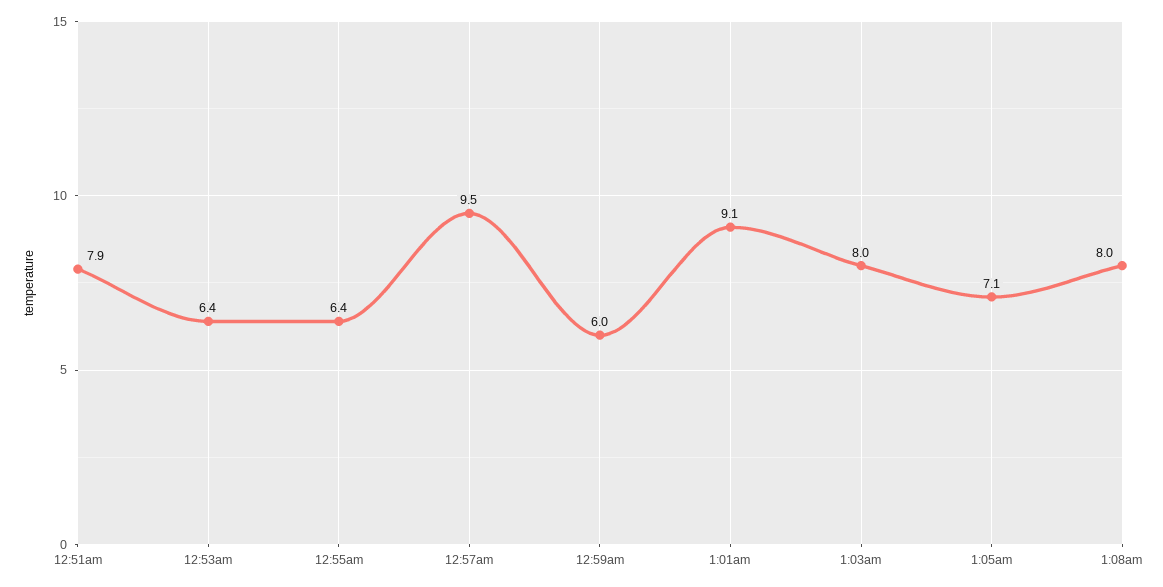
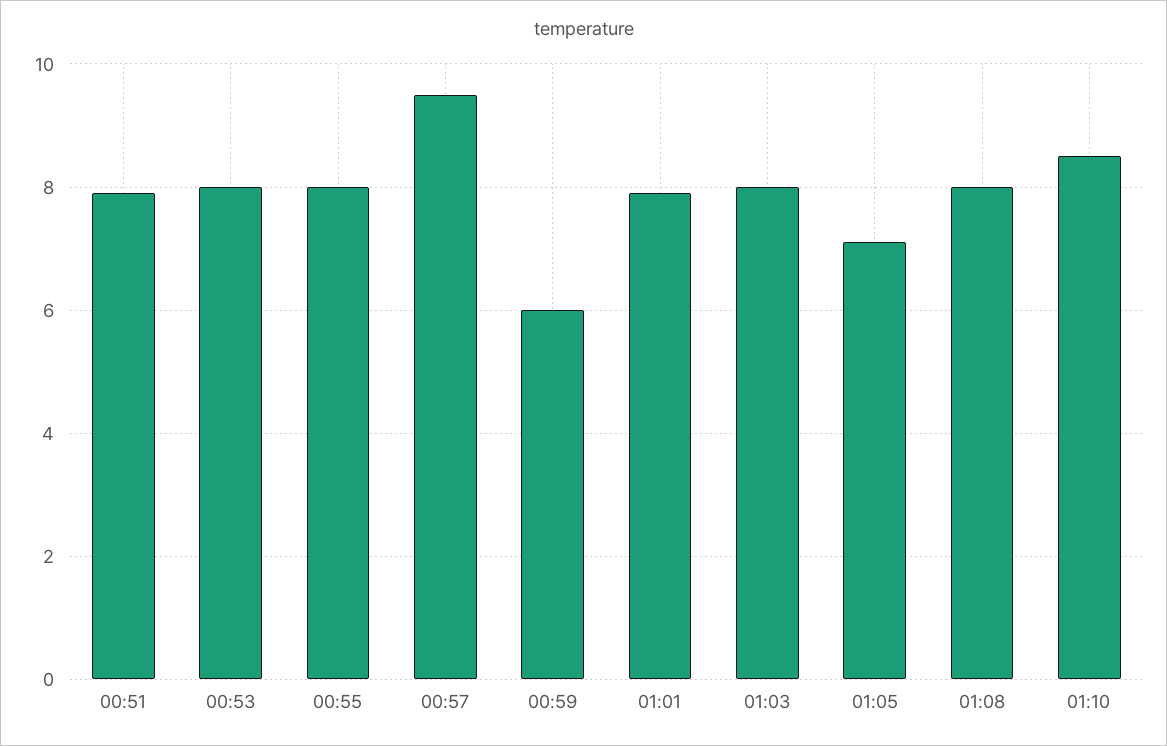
12:53am: 6.4 -> 8
12:55am: 6.4 -> 8
1:01am: 9.1 -> 8
01:10: none -> 8.5

